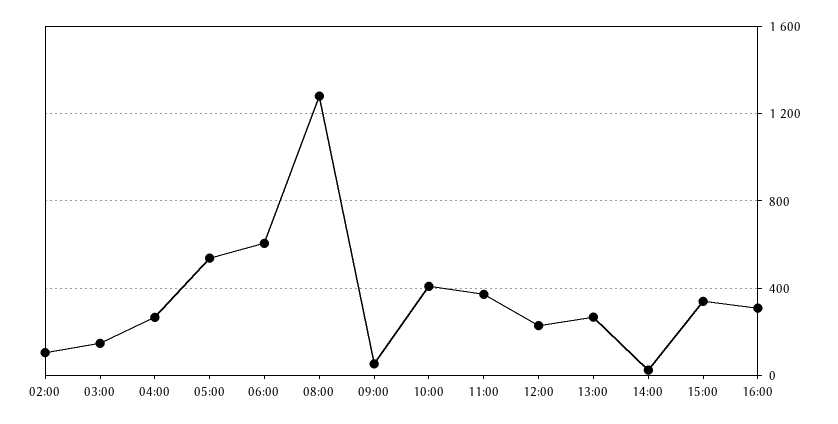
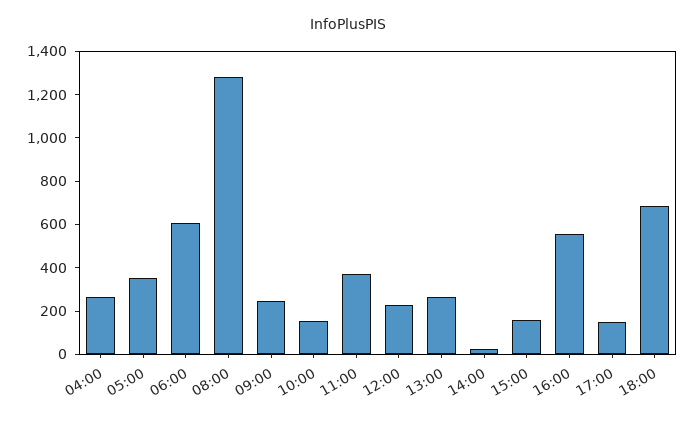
02:00: 100 -> none
03:00: 150 -> none
05:00: 550 -> 350
09:00: 50 -> 250
10:00: 400 -> 150
15:00: 350 -> 150
16:00: 300 -> 550
17:00: none -> 150
18:00: none -> 700

